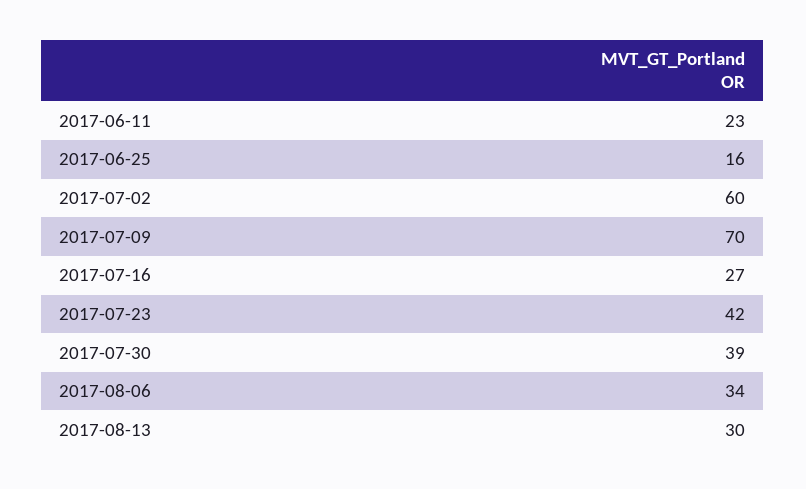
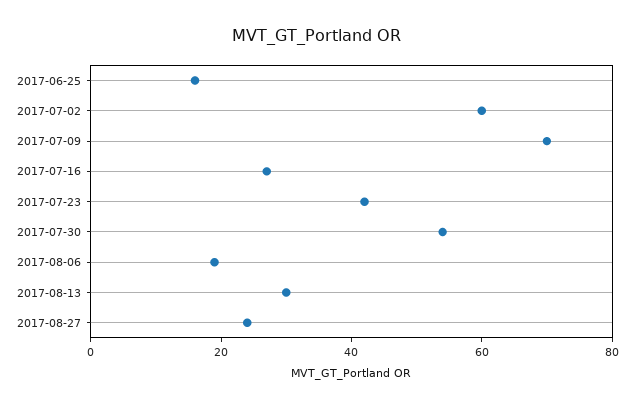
2017-06-11: 23 -> none
2017-07-30: 39 -> 55
2017-08-06: 34 -> 20
2017-08-27: none -> 25

